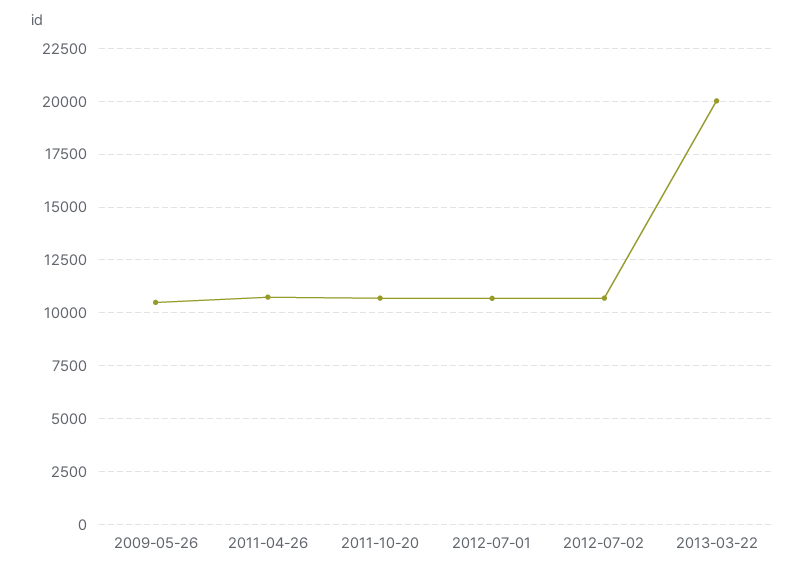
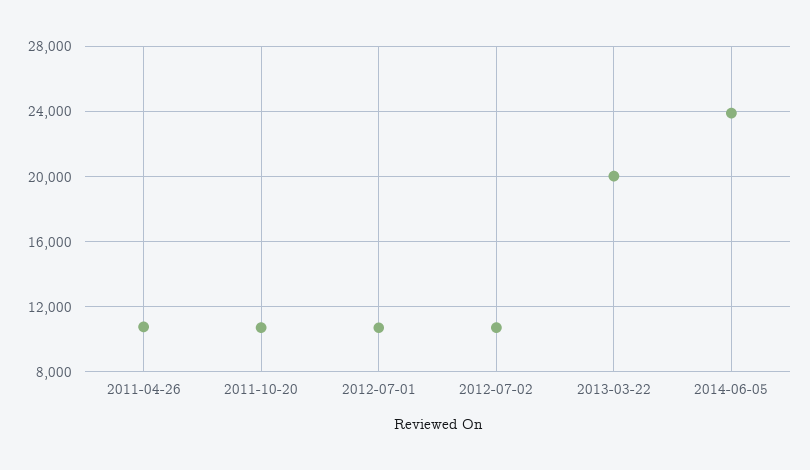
2009-05-26: 10500 -> none
2014-06-05: none -> 24000

